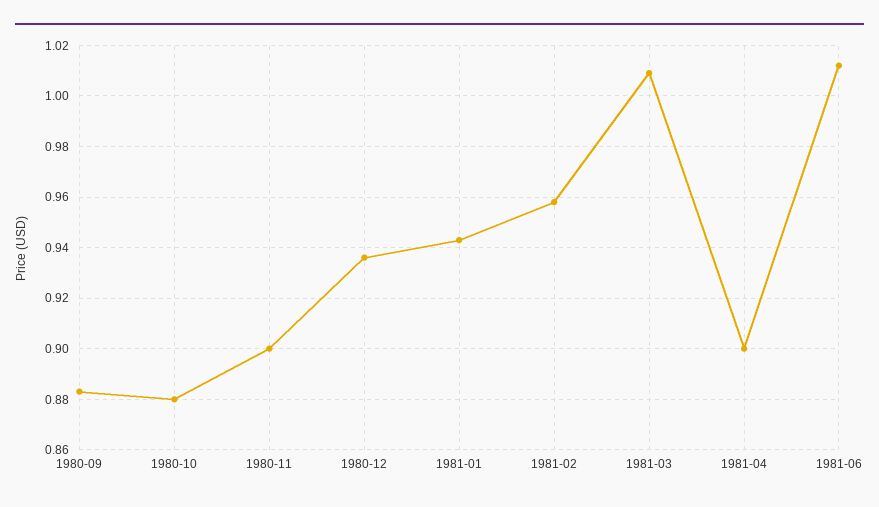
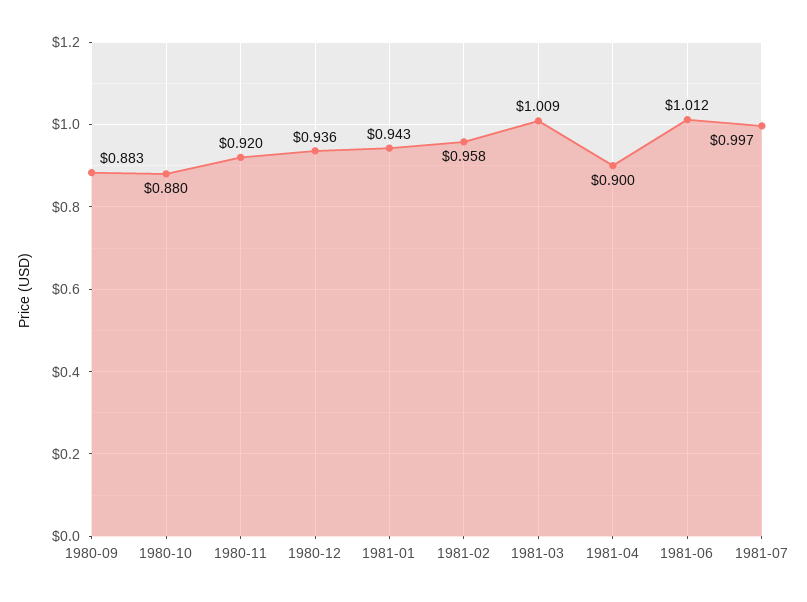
1980-11: 0.9 -> 0.92
1981-07: none -> 0.997

